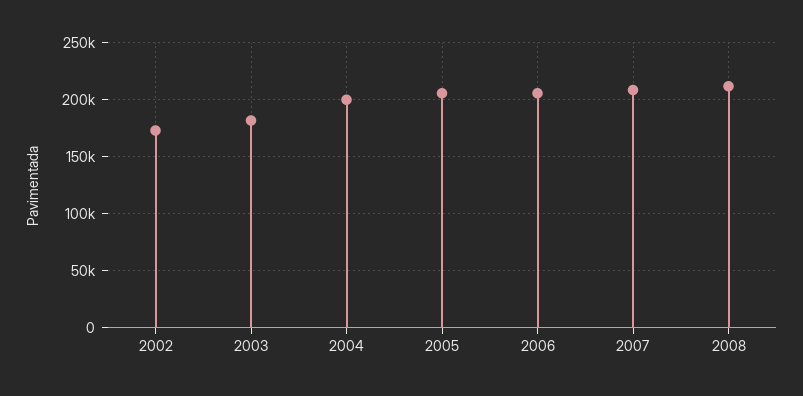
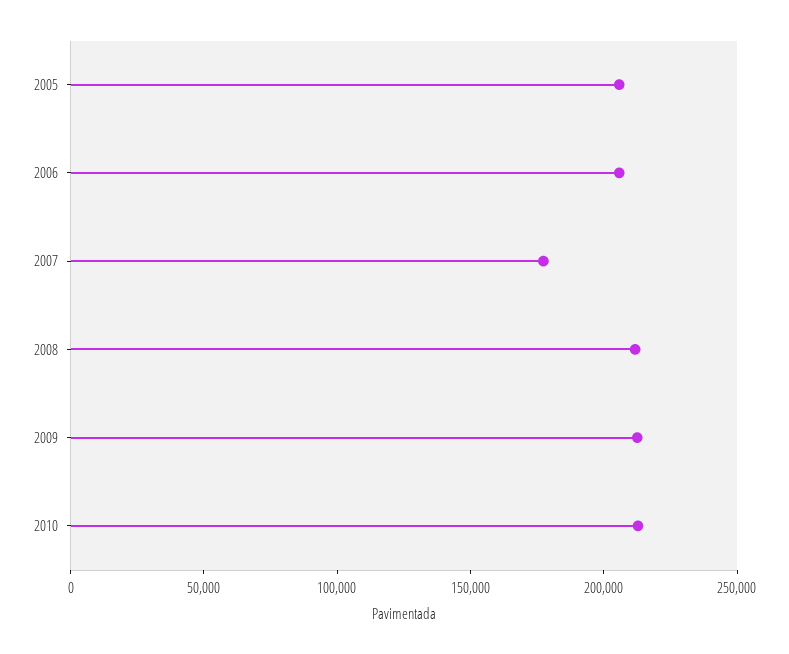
2002: 170000 -> none
2003: 180000 -> none
2004: 200000 -> none
2007: 210000 -> 180000
2009: none -> 210000
2010: none -> 210000

